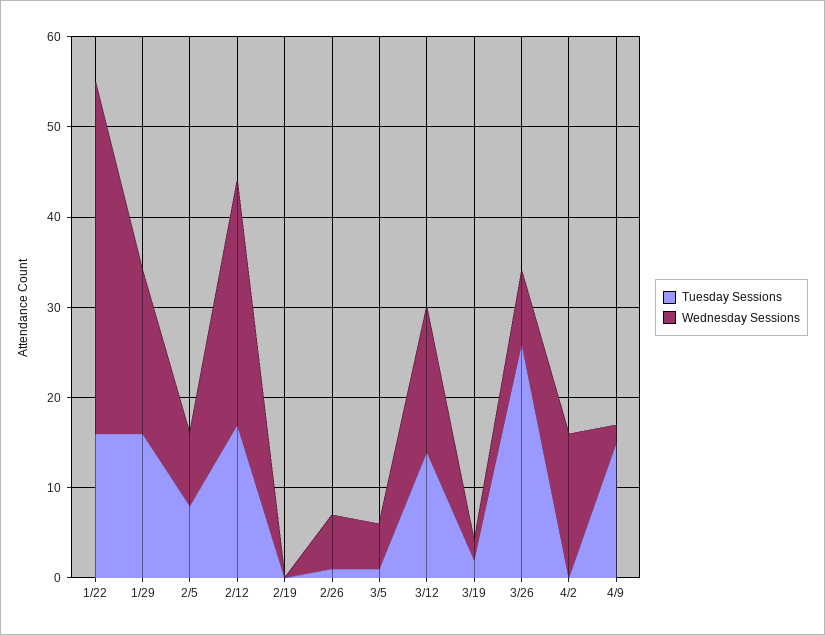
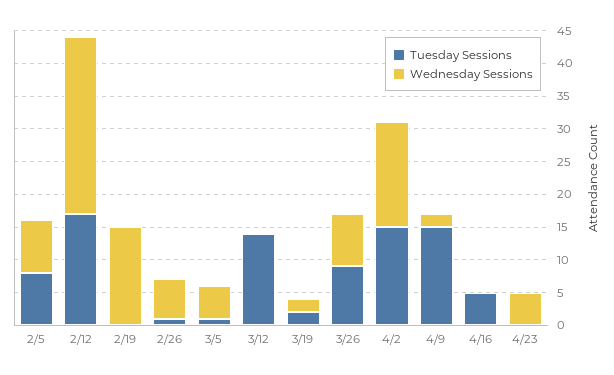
Tuesday Sessions, 1/22: 16 -> none
Wednesday Sessions, 1/22: 39 -> none
Tuesday Sessions, 1/29: 16 -> none
Wednesday Sessions, 1/29: 18 -> none
Wednesday Sessions, 2/19: 0 -> 15
Wednesday Sessions, 3/12: 16 -> 0
Tuesday Sessions, 3/26: 26 -> 10
Tuesday Sessions, 4/2: 0 -> 15
Tuesday Sessions, 4/16: none -> 5
Wednesday Sessions, 4/16: none -> 0
Tuesday Sessions, 4/23: none -> 0
Wednesday Sessions, 4/23: none -> 5

